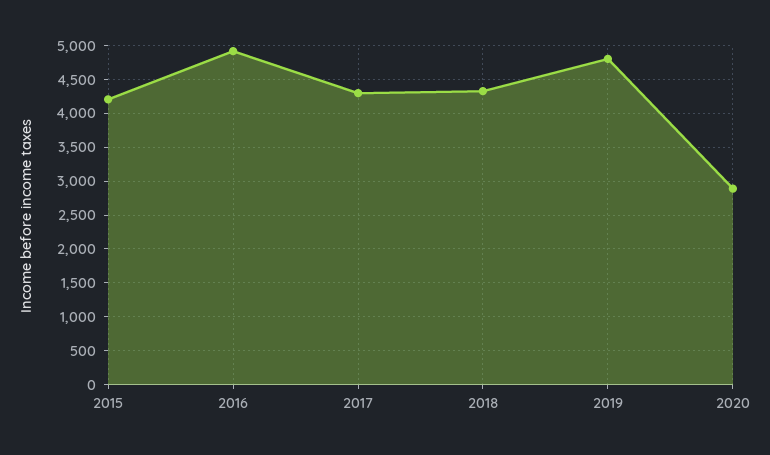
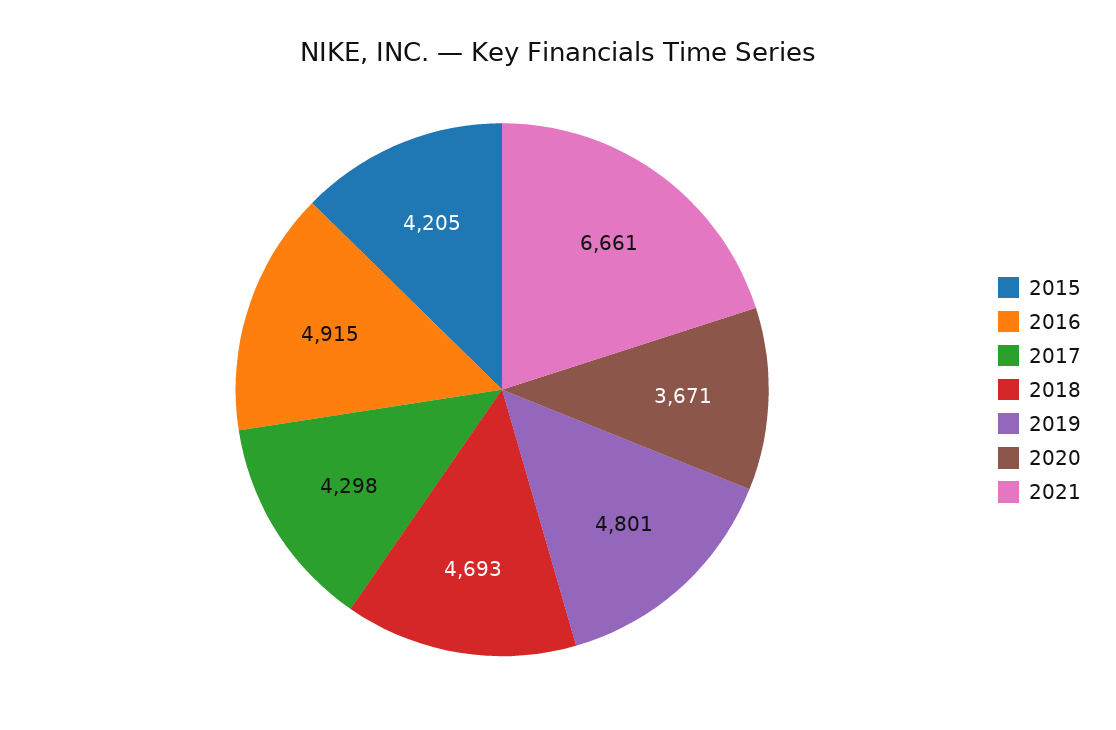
2018: 4300 -> 4693
2020: 2900 -> 3671
2021: none -> 6661

